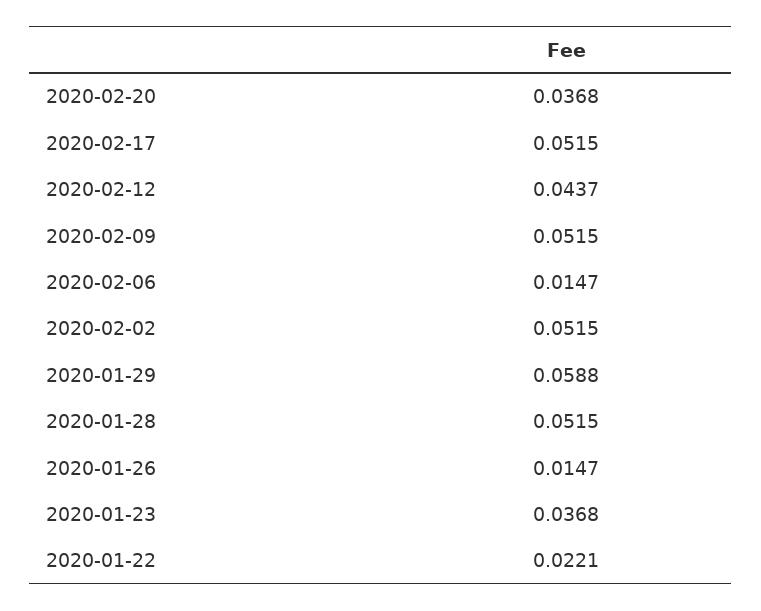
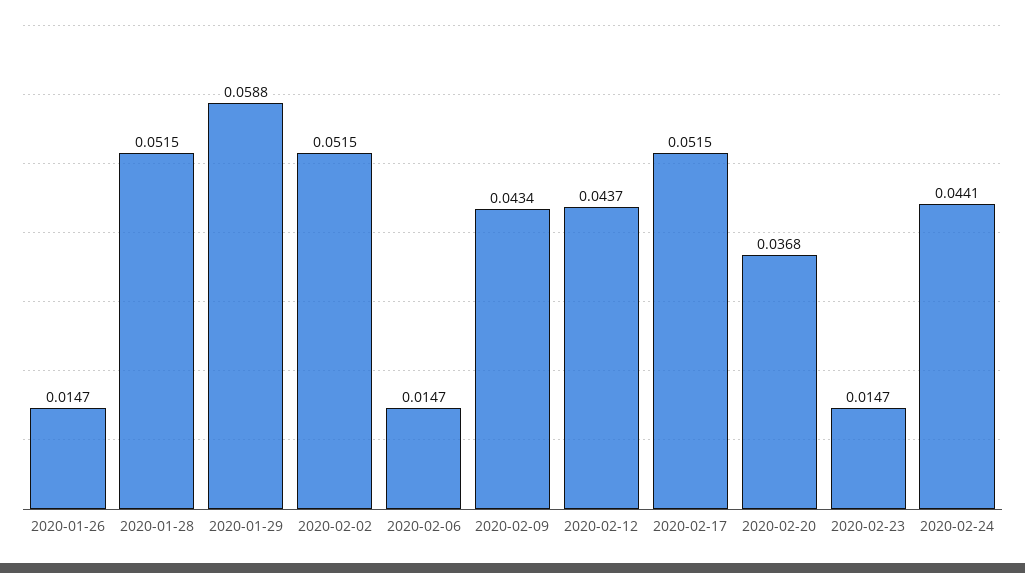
2020-02-09: 0.0515 -> 0.0434
2020-01-23: 0.0368 -> none
2020-01-22: 0.0221 -> none
2020-02-23: none -> 0.0147
2020-02-24: none -> 0.0441

